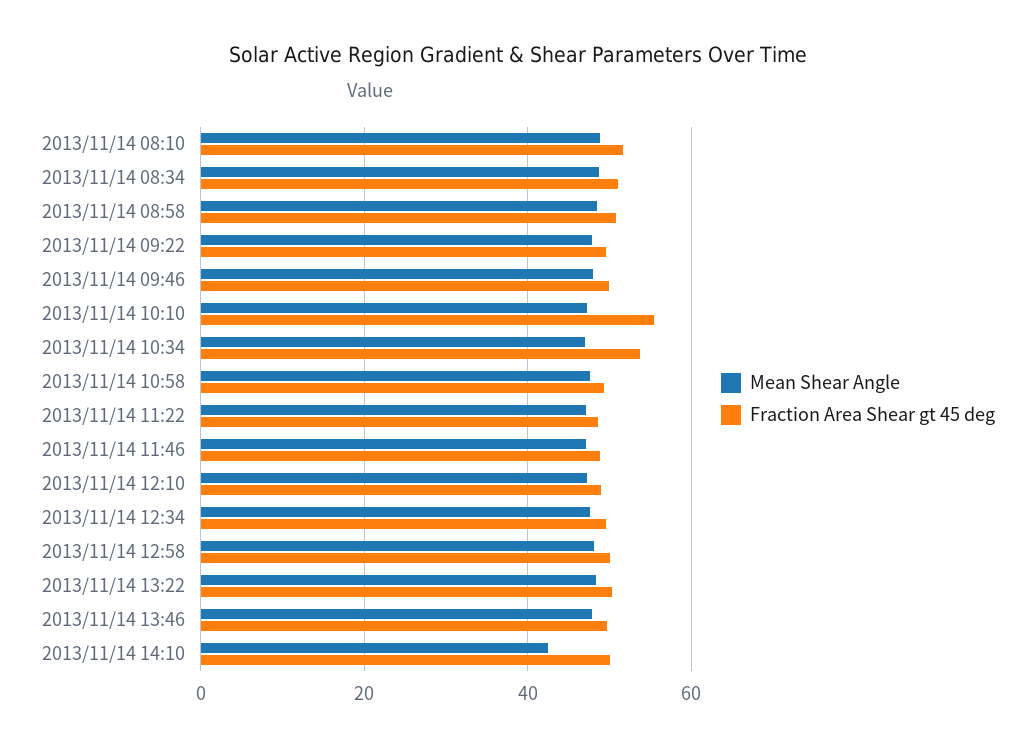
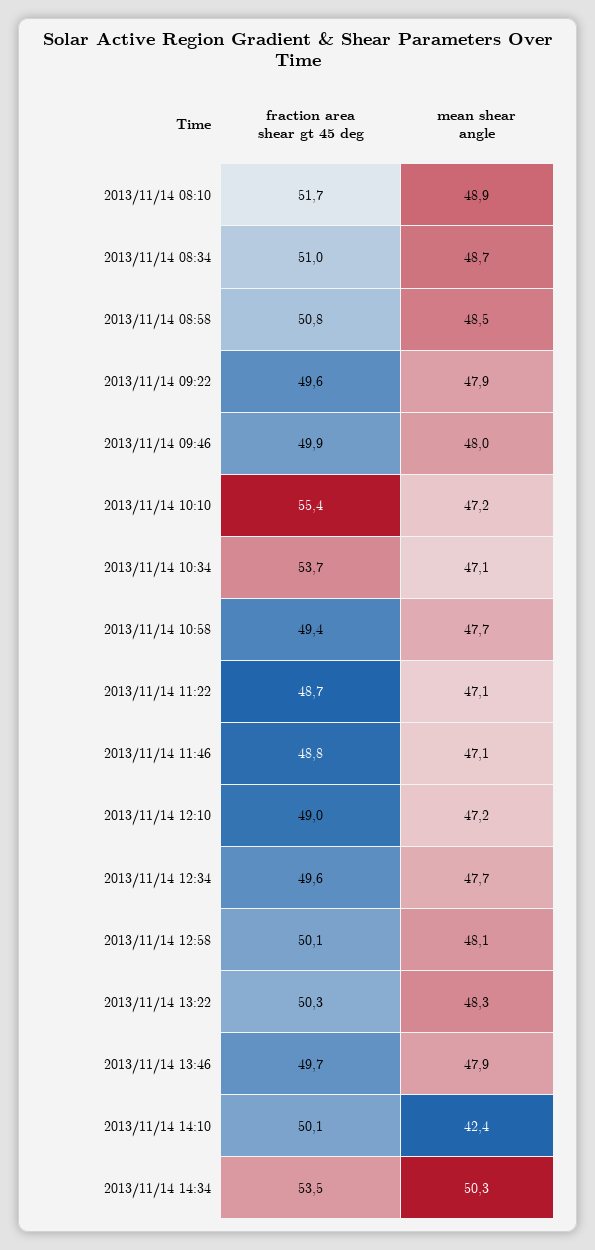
Fraction Area Shear gt 45 deg, 2013/11/14 14:34: none -> 53.5
Mean Shear Angle, 2013/11/14 14:34: none -> 50.3

